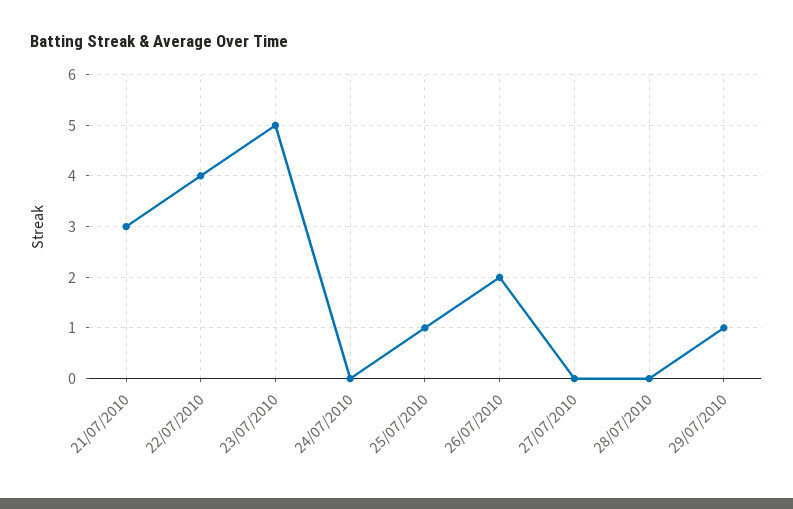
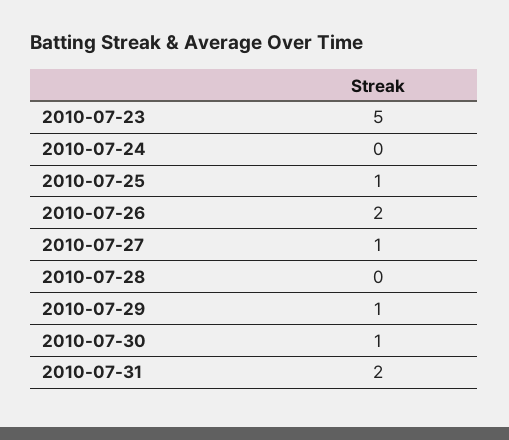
21/07/2010: 3 -> none
22/07/2010: 4 -> none
27/07/2010: 0 -> 1
2010-07-30: none -> 1
2010-07-31: none -> 2

